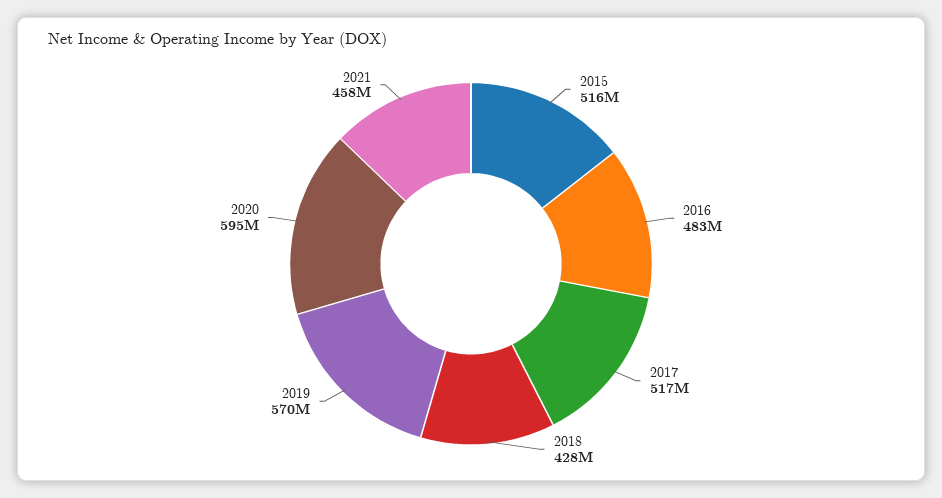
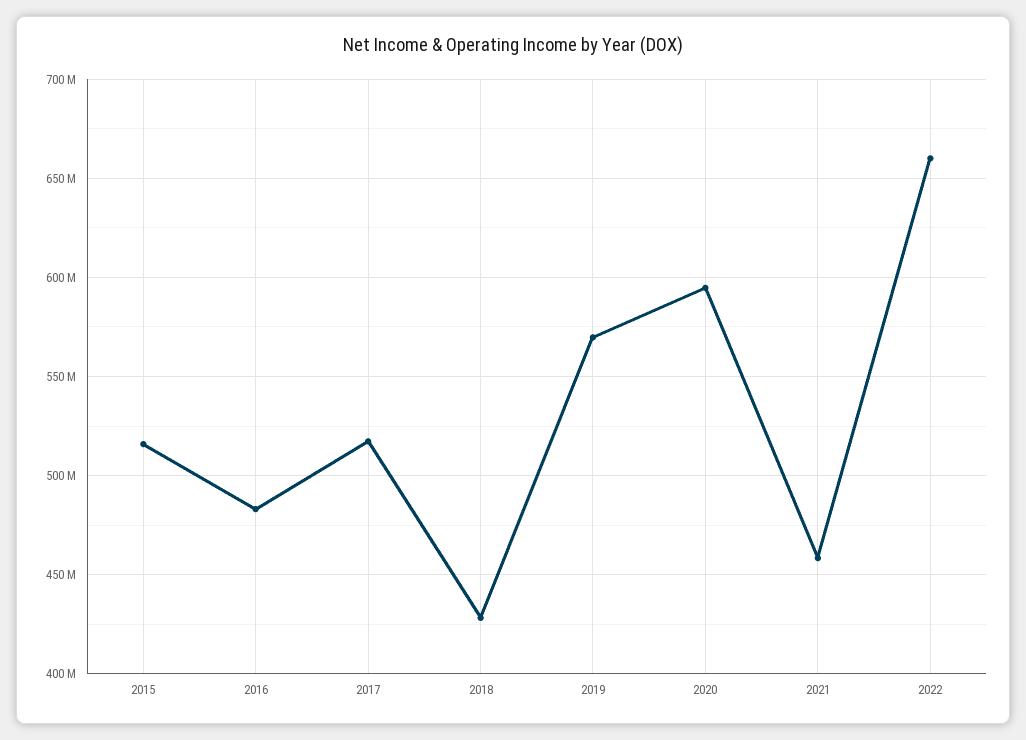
2022: none -> 660000000

